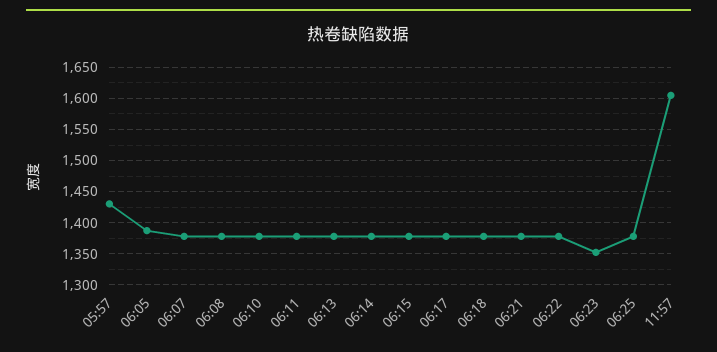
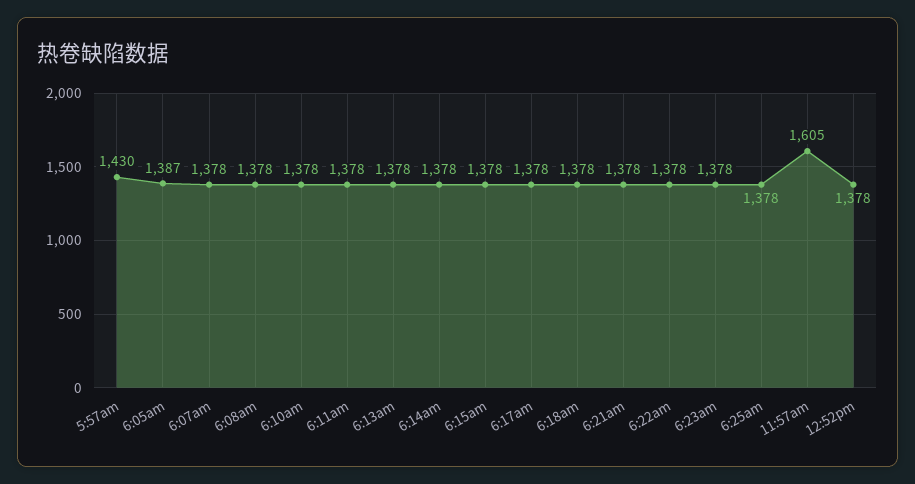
06:23: 1350 -> 1378
12:52pm: none -> 1378

